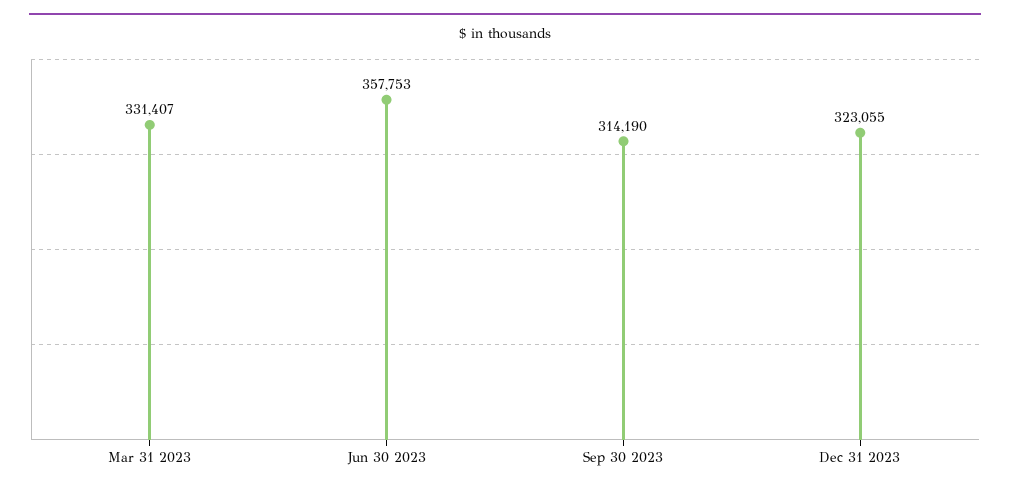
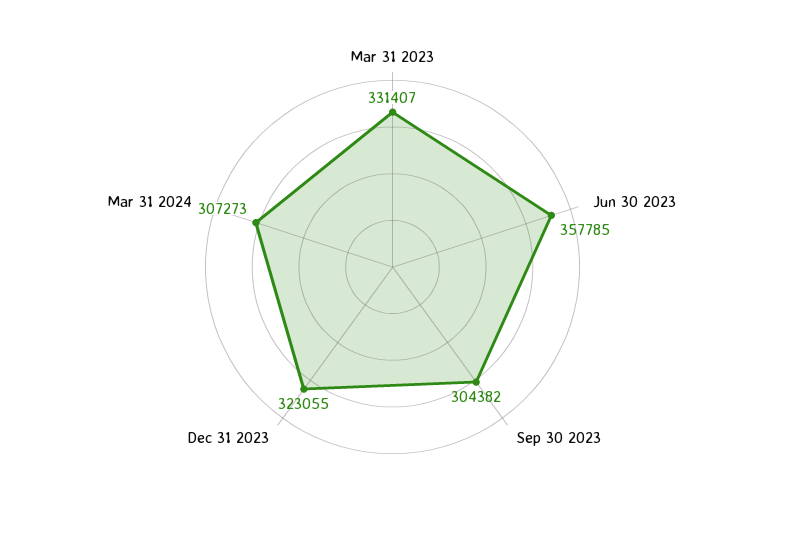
Jun 30 2023: 357753 -> 357785
Sep 30 2023: 314190 -> 304382
Mar 31 2024: none -> 307273

